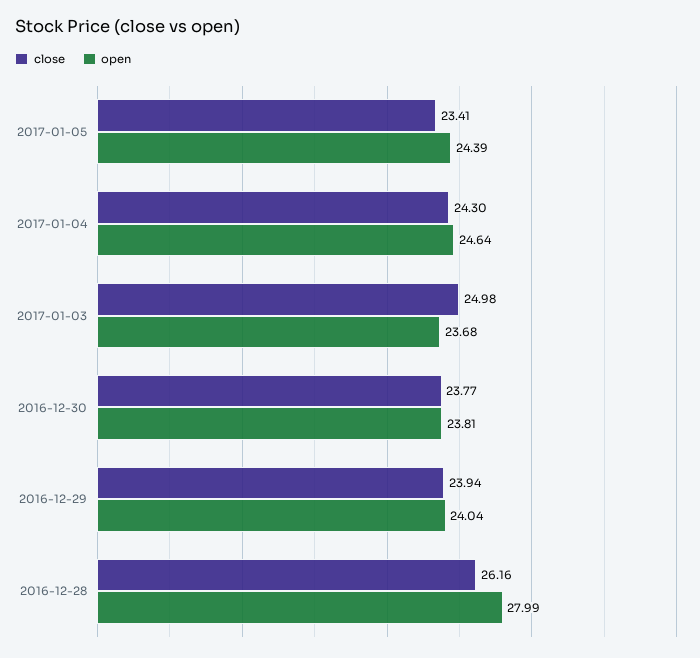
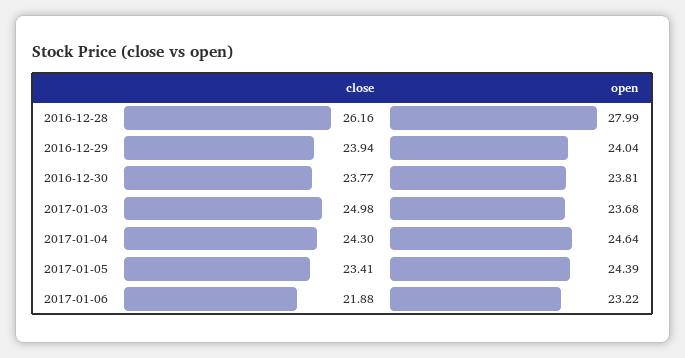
close, 2017-01-06: none -> 21.88
open, 2017-01-06: none -> 23.22

